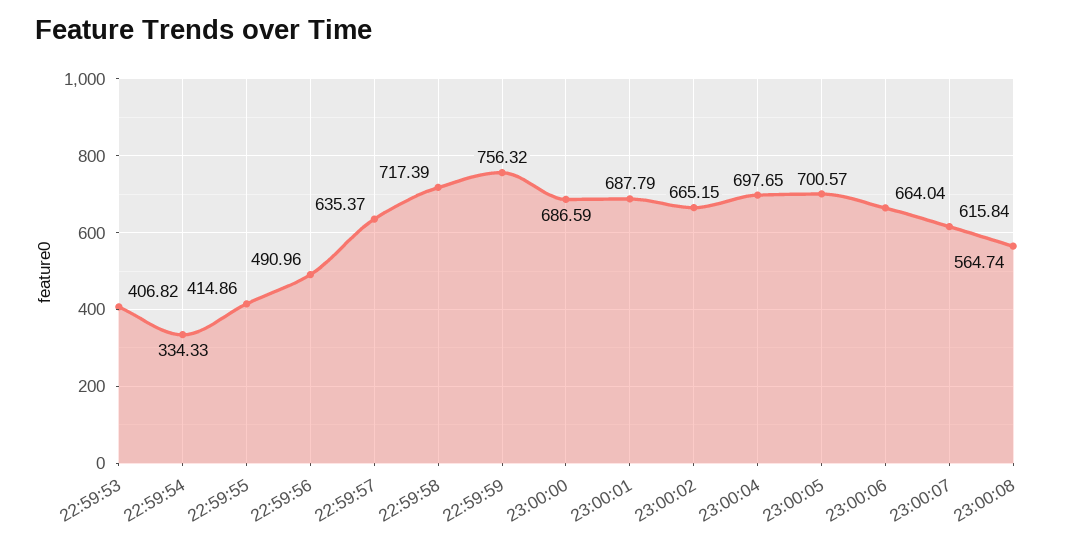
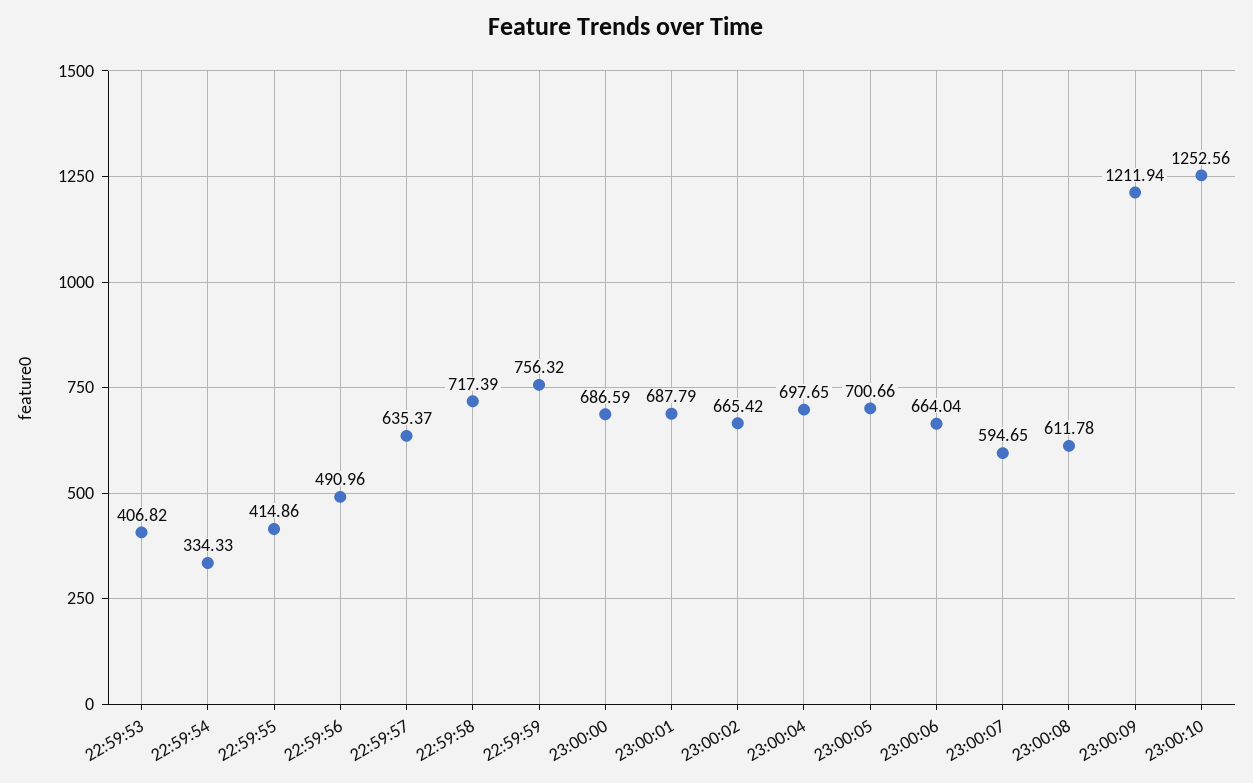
23:00:02: 665.15 -> 665.42
23:00:05: 700.57 -> 700.66
23:00:07: 615.84 -> 594.65
23:00:08: 564.74 -> 611.78
23:00:09: none -> 1211.94
23:00:10: none -> 1252.56

